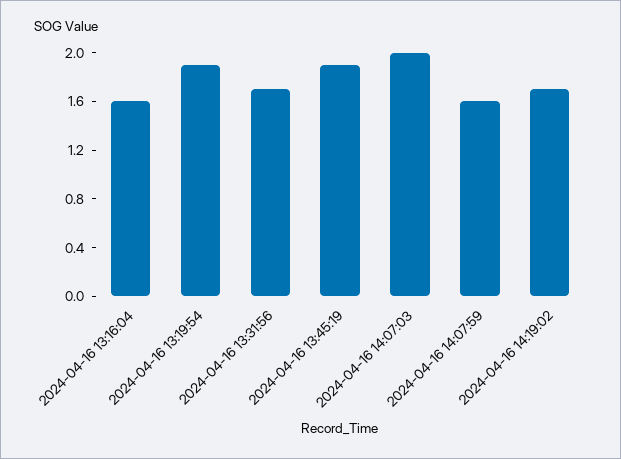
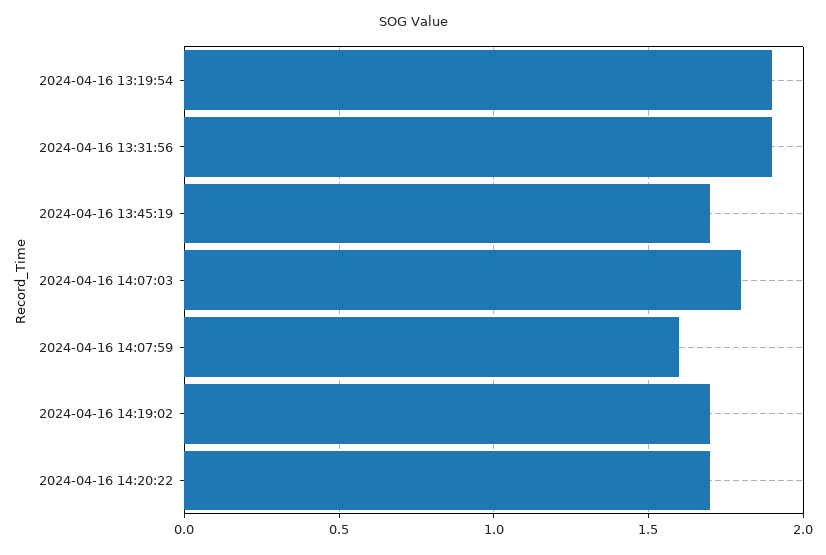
2024-04-16 13:16:04: 1.6 -> none
2024-04-16 13:31:56: 1.7 -> 1.9
2024-04-16 13:45:19: 1.9 -> 1.7
2024-04-16 14:07:03: 2 -> 1.8
2024-04-16 14:20:22: none -> 1.7

